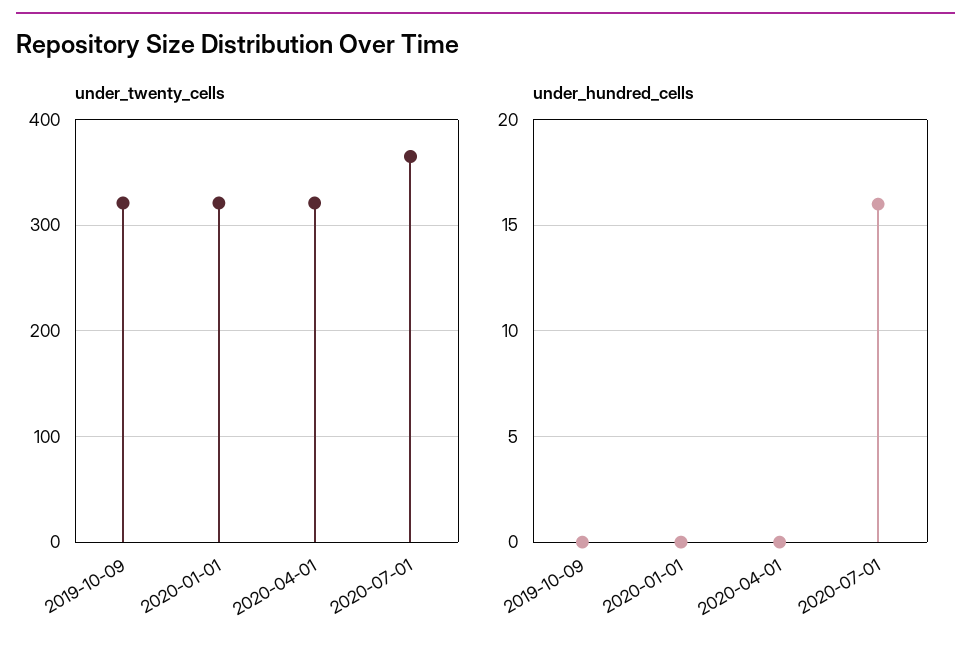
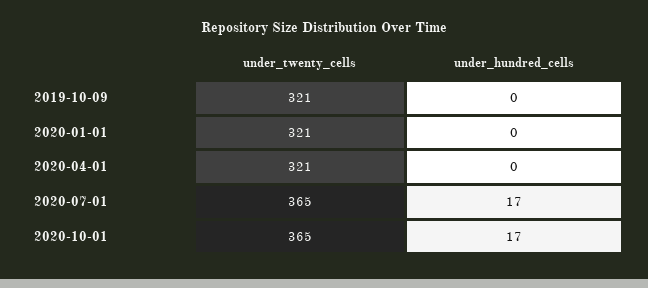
under_hundred_cells, 2020-07-01: 16 -> 17
under_twenty_cells, 2020-10-01: none -> 365
under_hundred_cells, 2020-10-01: none -> 17

